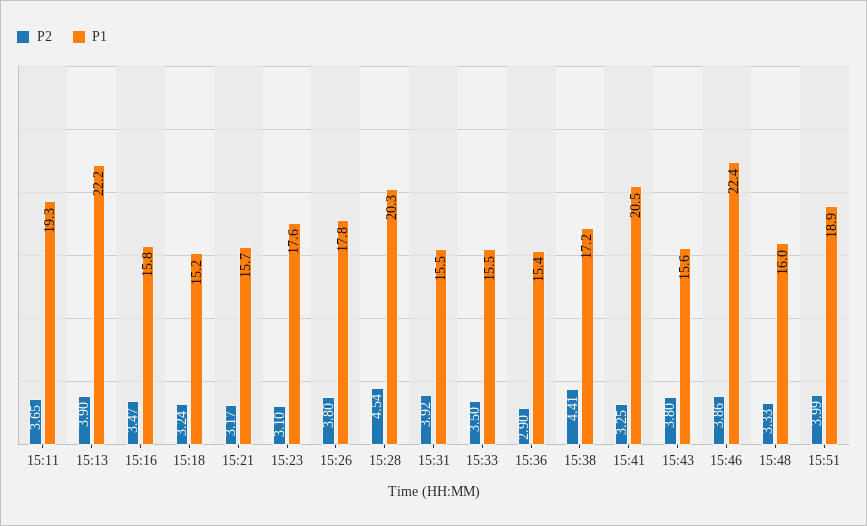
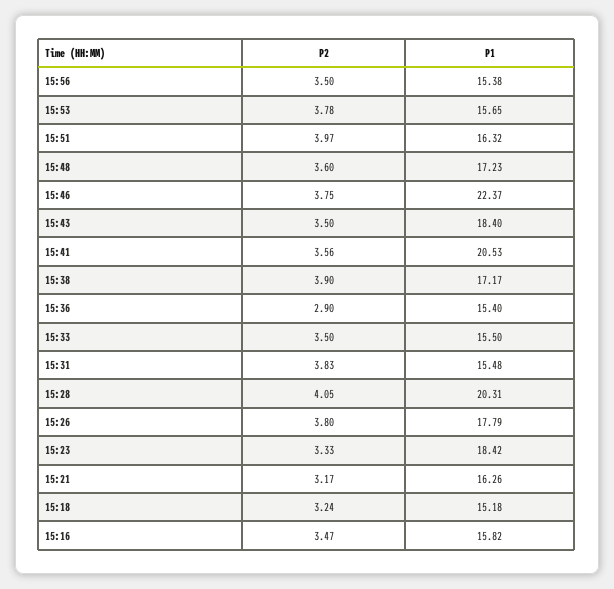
P2, 15:11: 3.65 -> none
P1, 15:11: 19.3 -> none
P2, 15:13: 3.9 -> none
P1, 15:13: 22.2 -> none
P1, 15:21: 15.7 -> 16.26
P2, 15:23: 3.1 -> 3.33
P1, 15:23: 17.6 -> 18.42
P2, 15:28: 4.54 -> 4.05
P2, 15:31: 3.92 -> 3.83
P2, 15:38: 4.41 -> 3.9
P2, 15:41: 3.25 -> 3.56
P2, 15:43: 3.8 -> 3.5
P1, 15:43: 15.6 -> 18.4
P2, 15:46: 3.86 -> 3.75
P2, 15:48: 3.33 -> 3.6
P1, 15:48: 16 -> 17.23
P2, 15:51: 3.99 -> 3.97
P1, 15:51: 18.9 -> 16.32
P2, 15:56: none -> 3.5
P1, 15:56: none -> 15.38
P2, 15:53: none -> 3.78
P1, 15:53: none -> 15.65

